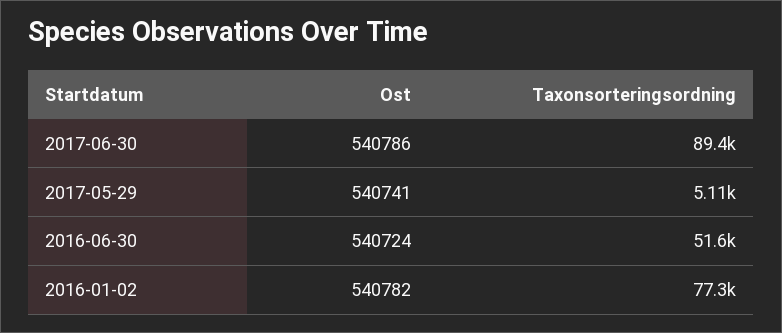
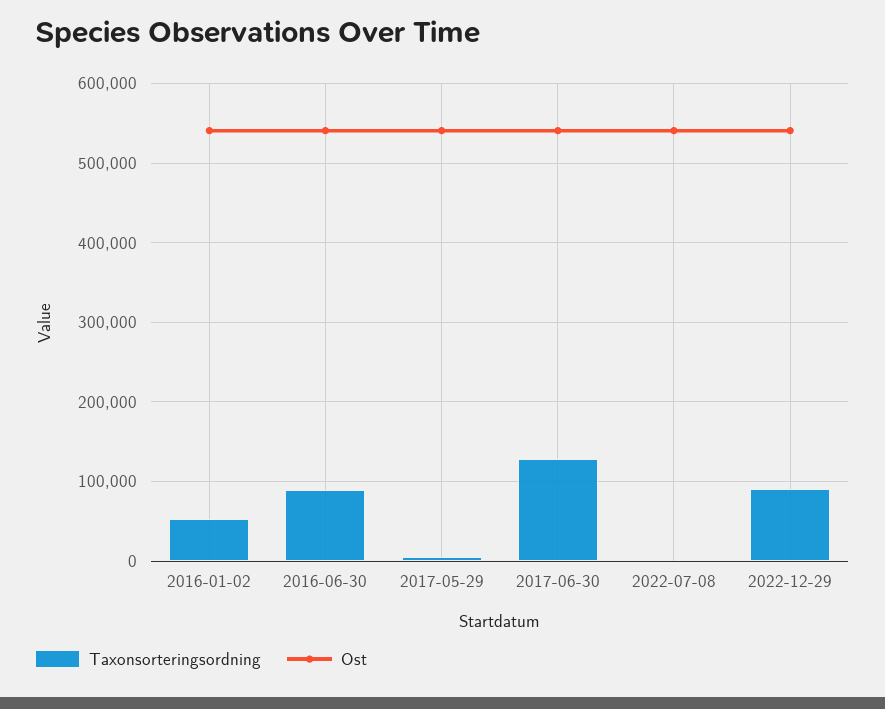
Taxonsorteringsordning, 2017-06-30: 89400 -> 130000
Taxonsorteringsordning, 2016-06-30: 51600 -> 90000
Taxonsorteringsordning, 2016-01-02: 77300 -> 50000
Taxonsorteringsordning, 2022-07-08: none -> 0
Ost, 2022-07-08: none -> 540000
Taxonsorteringsordning, 2022-12-29: none -> 90000
Ost, 2022-12-29: none -> 540000

